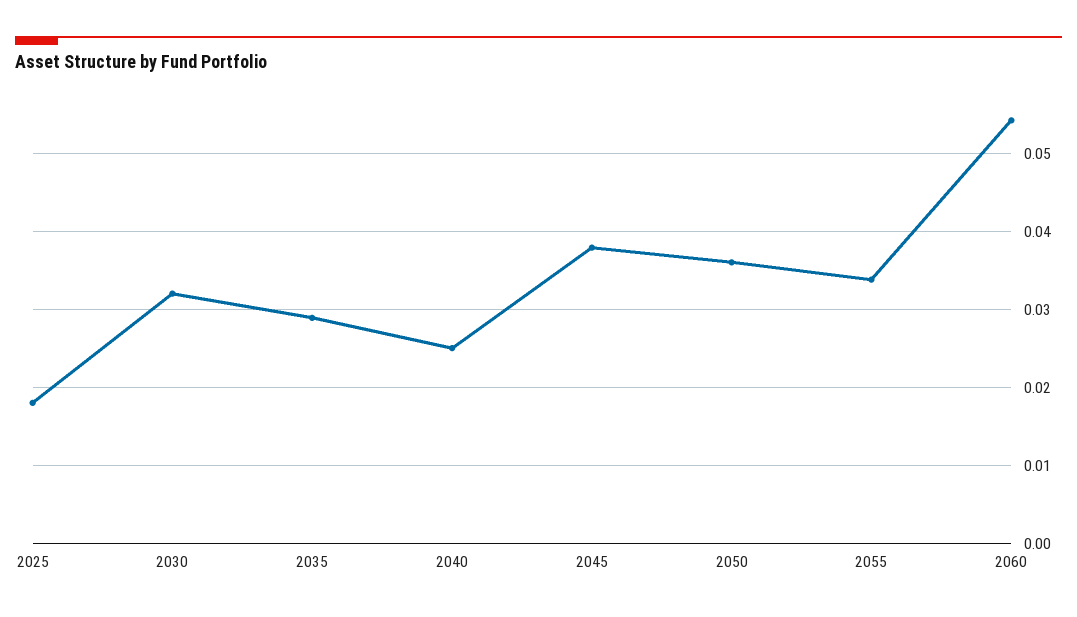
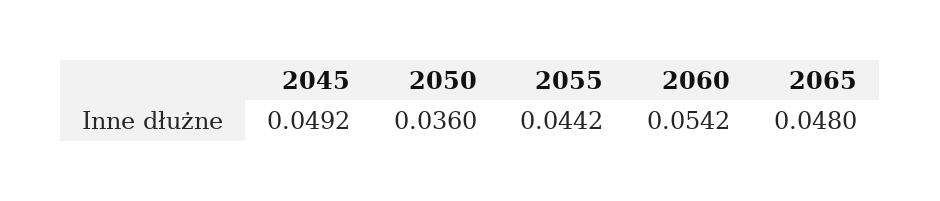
2025: 0.018 -> none
2030: 0.032 -> none
2035: 0.029 -> none
2040: 0.025 -> none
2045: 0.038 -> 0.0492
2055: 0.034 -> 0.0442
2065: none -> 0.048

